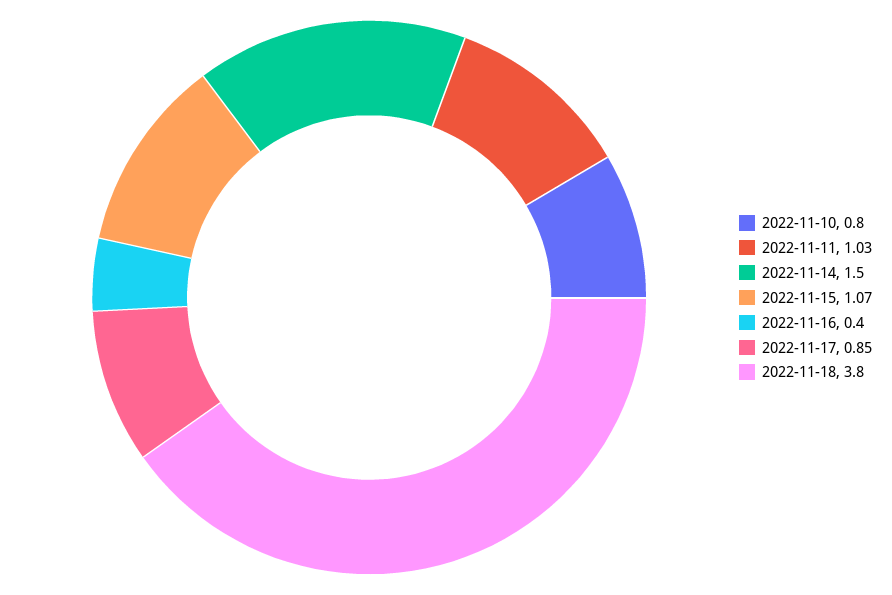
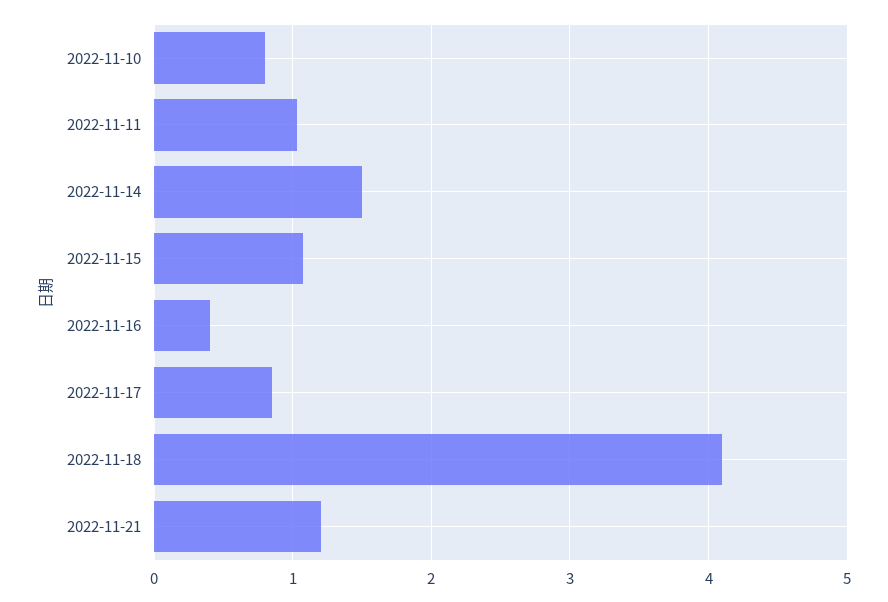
2022-11-18: 3.8 -> 4.1
2022-11-21: none -> 1.2

